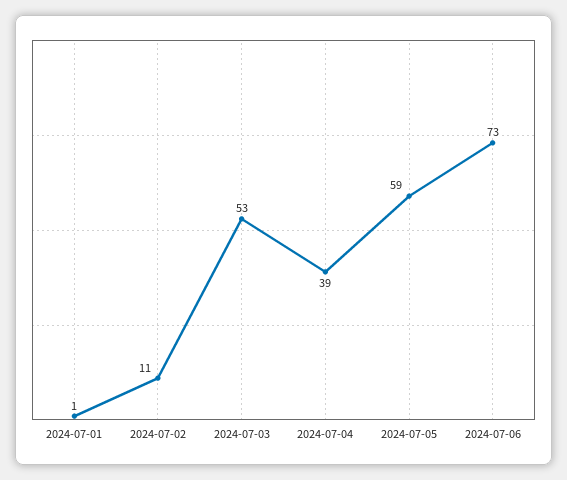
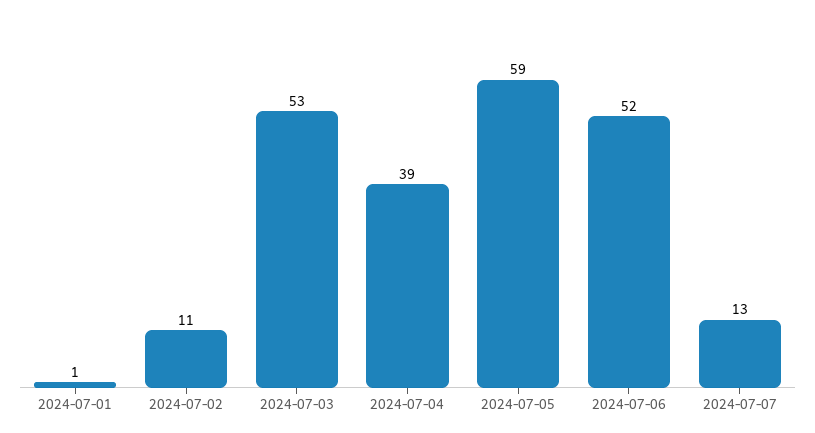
2024-07-06: 73 -> 52
2024-07-07: none -> 13

